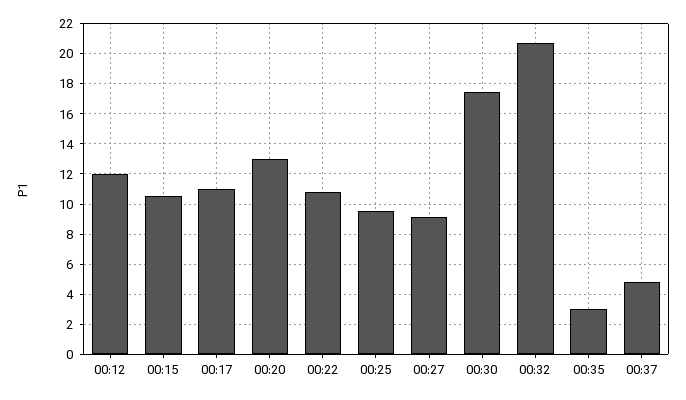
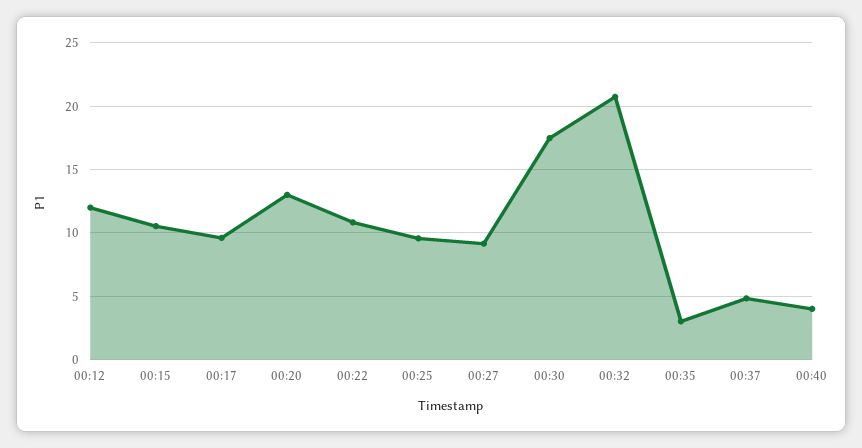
00:17: 11 -> 9.5
00:40: none -> 4

